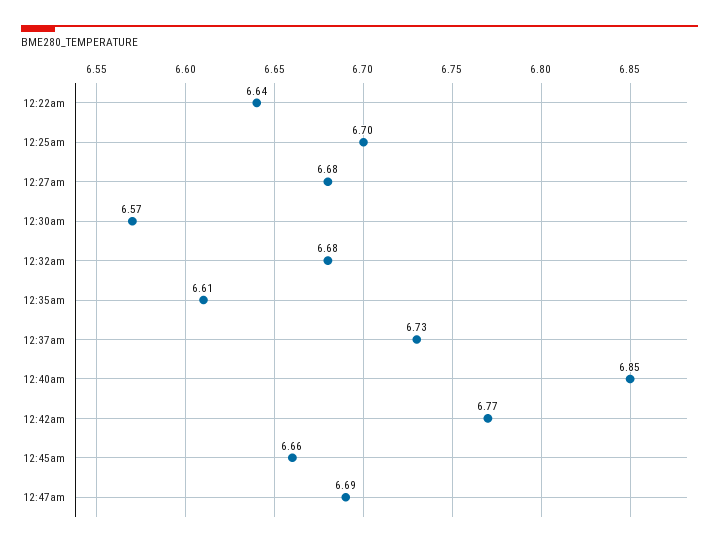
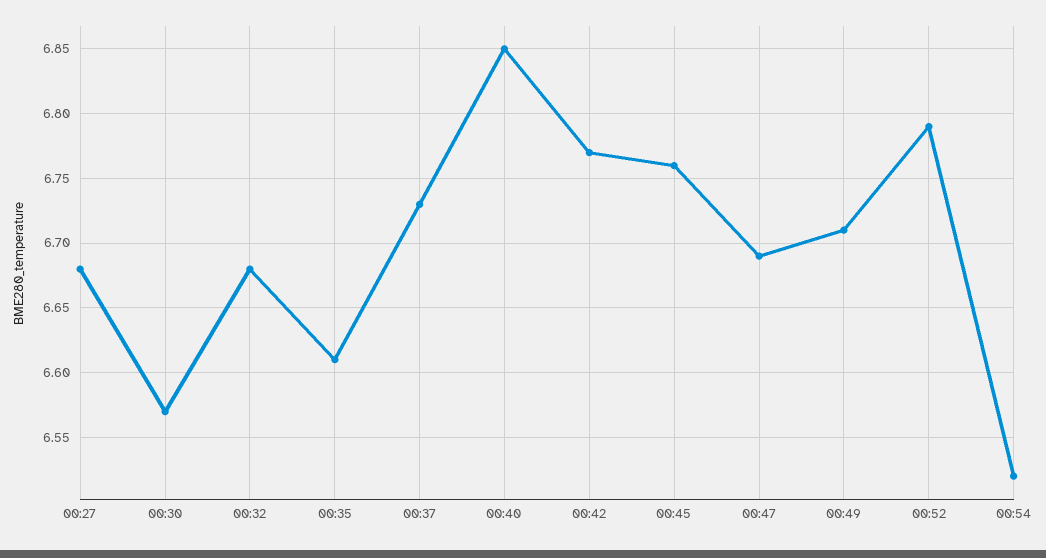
12:22am: 6.64 -> none
12:25am: 6.7 -> none
12:45am: 6.66 -> 6.76
00:49: none -> 6.71
00:52: none -> 6.79
00:54: none -> 6.52

